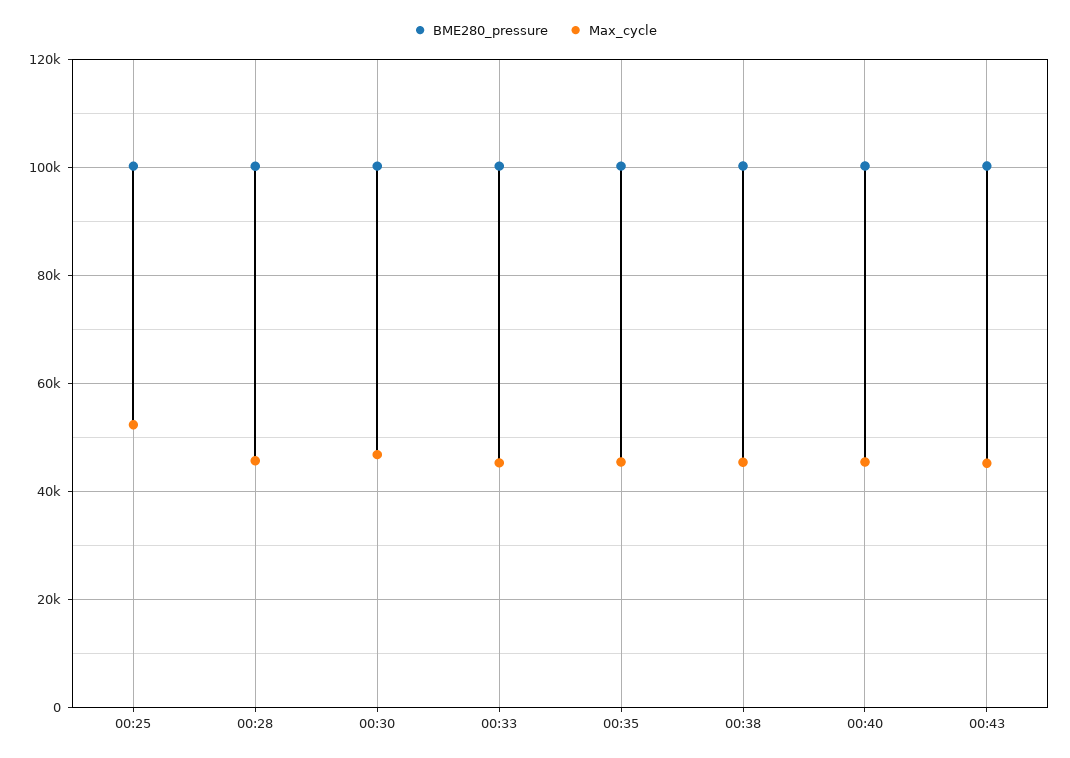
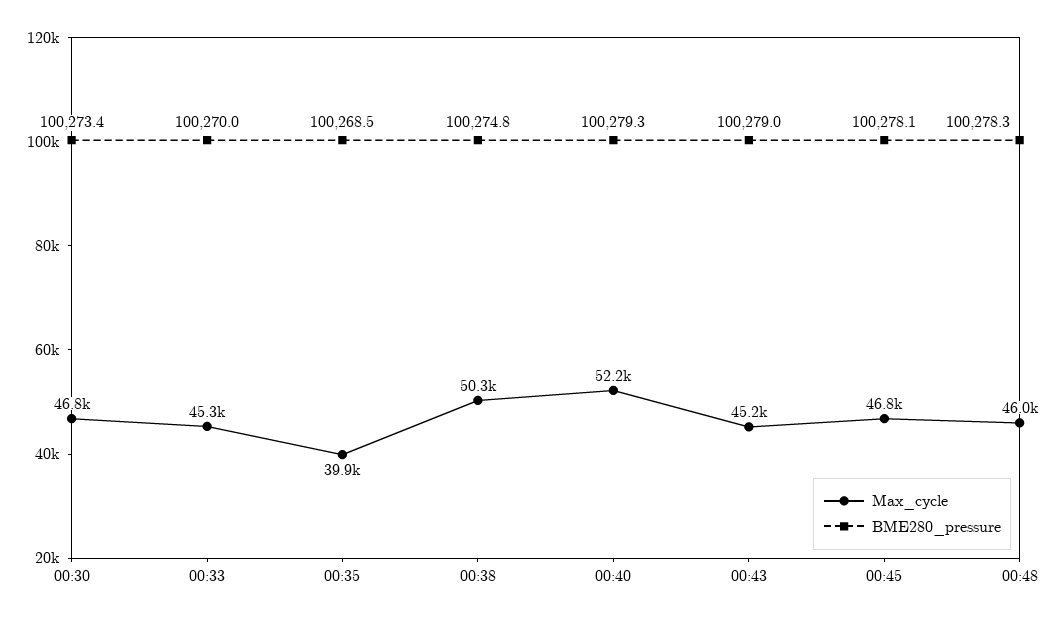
BME280_pressure, 00:25: 100000 -> none
Max_cycle, 00:25: 52000 -> none
BME280_pressure, 00:28: 100000 -> none
Max_cycle, 00:28: 46000 -> none
Max_cycle, 00:35: 46000 -> 39900
Max_cycle, 00:38: 46000 -> 50300
Max_cycle, 00:40: 46000 -> 52200
Max_cycle, 00:45: none -> 46800
BME280_pressure, 00:45: none -> 100278.1
Max_cycle, 00:48: none -> 46000
BME280_pressure, 00:48: none -> 100278.3

